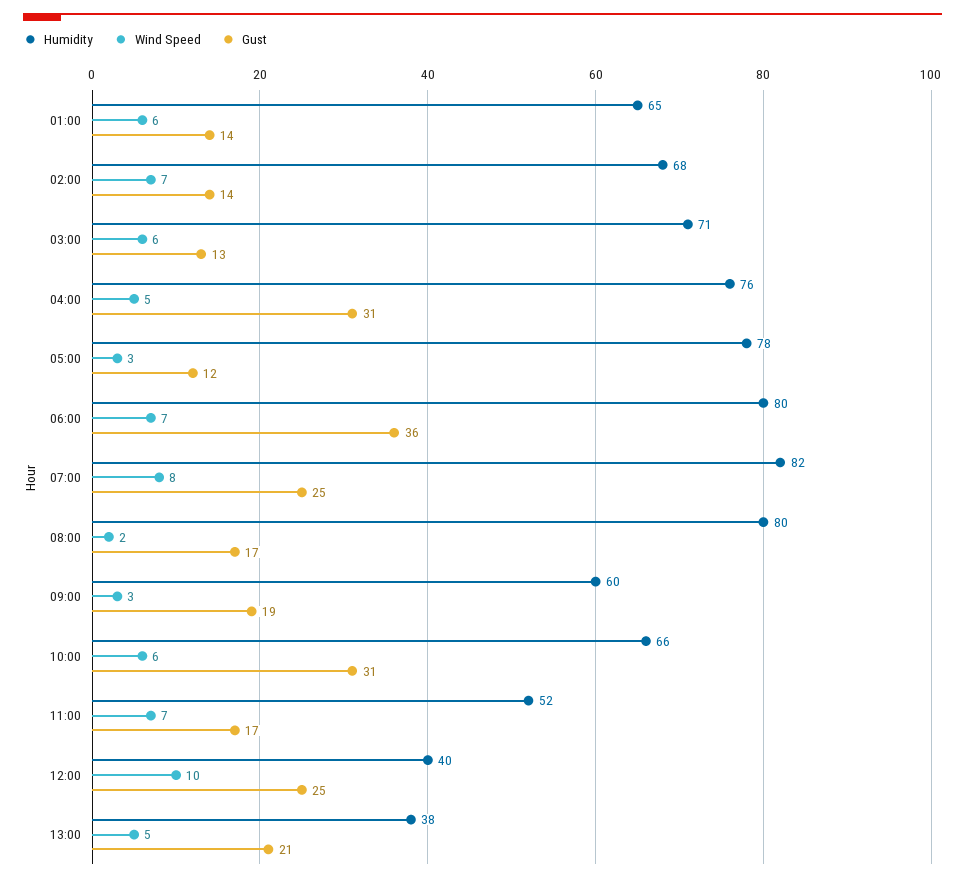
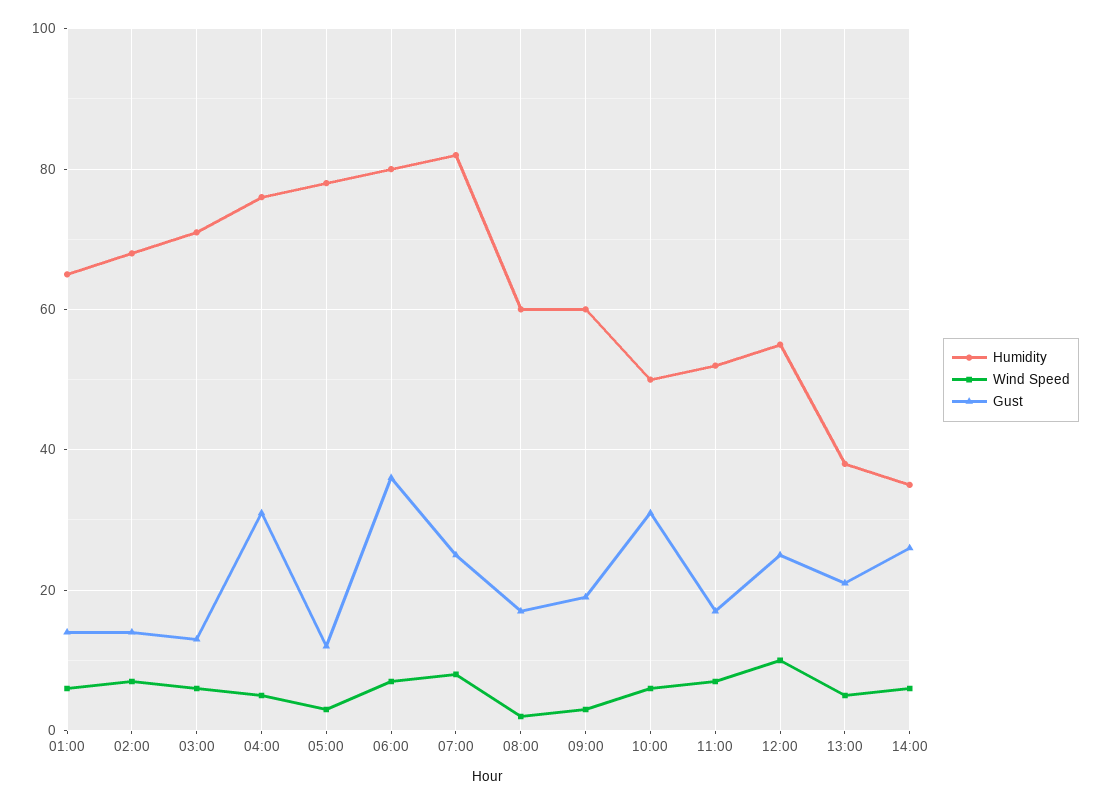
Humidity, 08:00: 80 -> 60
Humidity, 10:00: 66 -> 50
Humidity, 12:00: 40 -> 55
Humidity, 14:00: none -> 35
Wind Speed, 14:00: none -> 5
Gust, 14:00: none -> 25

